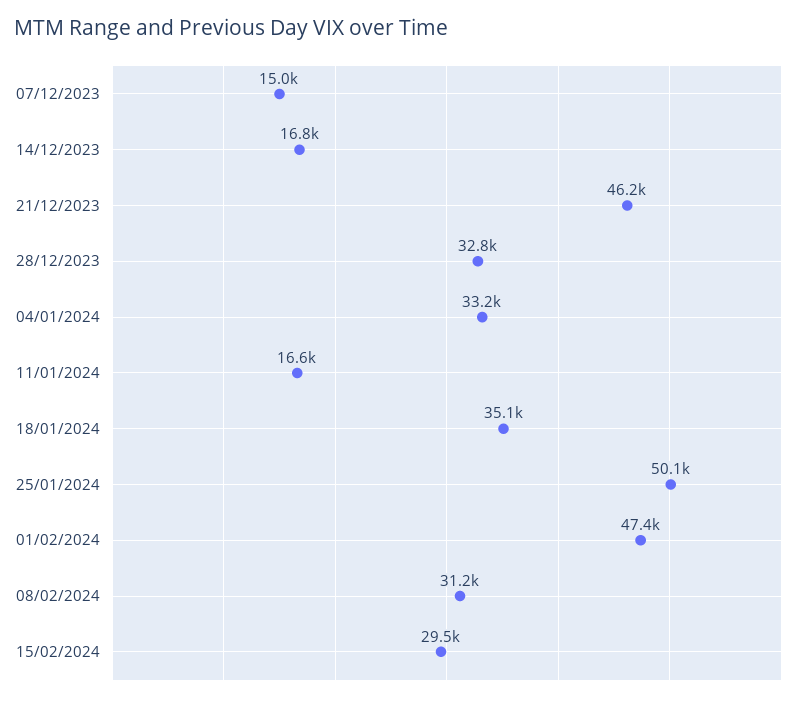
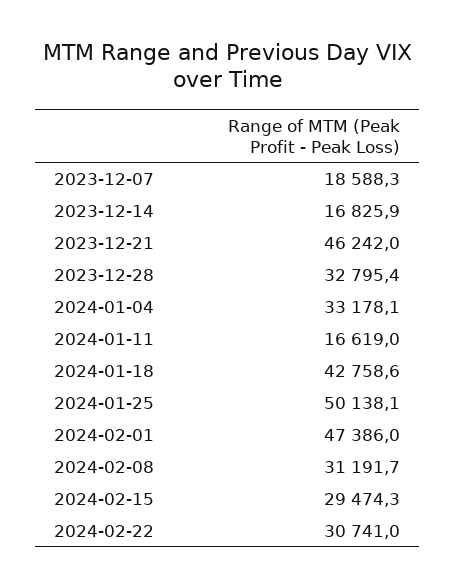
07/12/2023: 15000 -> 18588.3
18/01/2024: 35100 -> 42758.6
2024-02-22: none -> 30741

